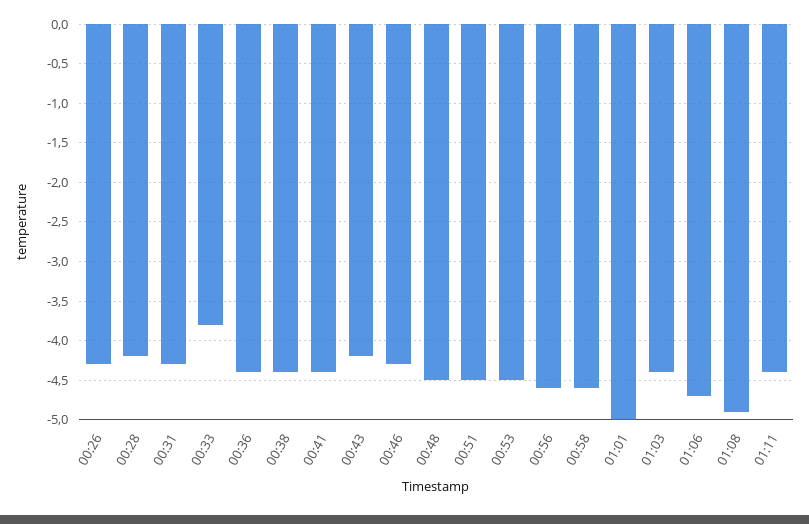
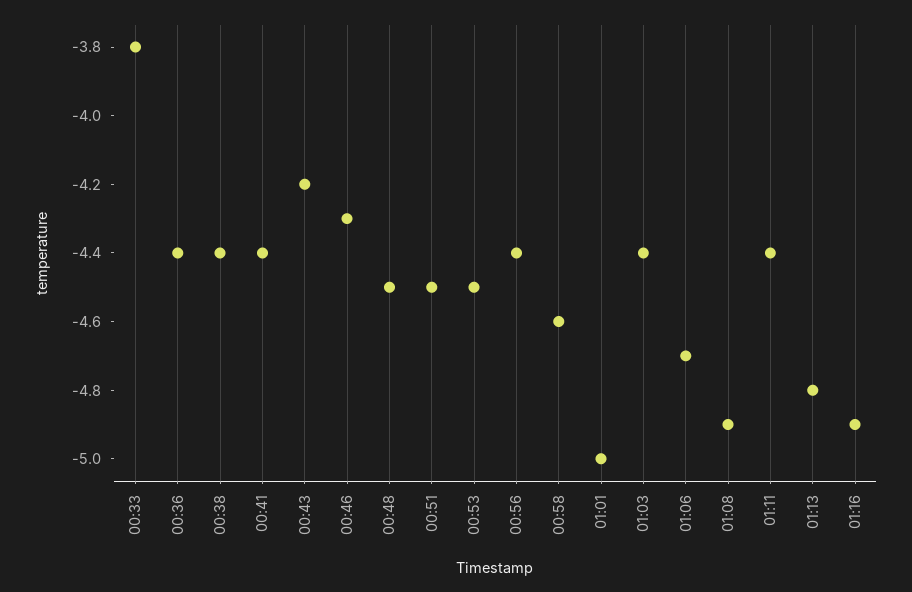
00:26: -4.3 -> none
00:28: -4.2 -> none
00:31: -4.3 -> none
00:56: -4.6 -> -4.4
01:13: none -> -4.8
01:16: none -> -4.9

